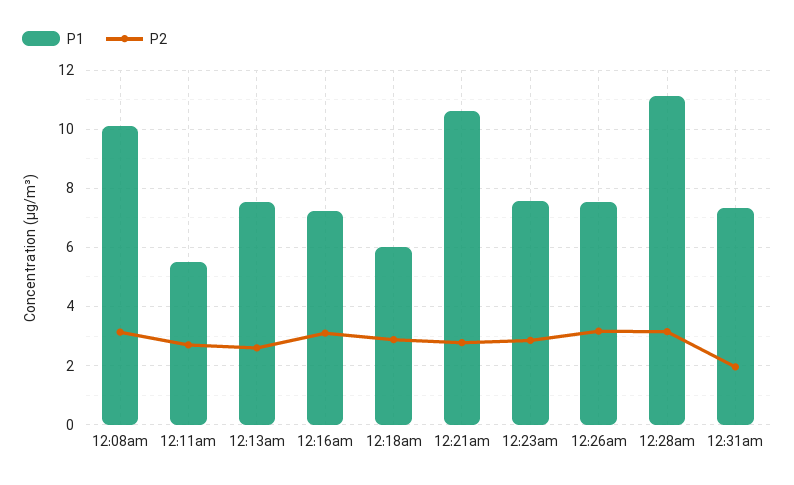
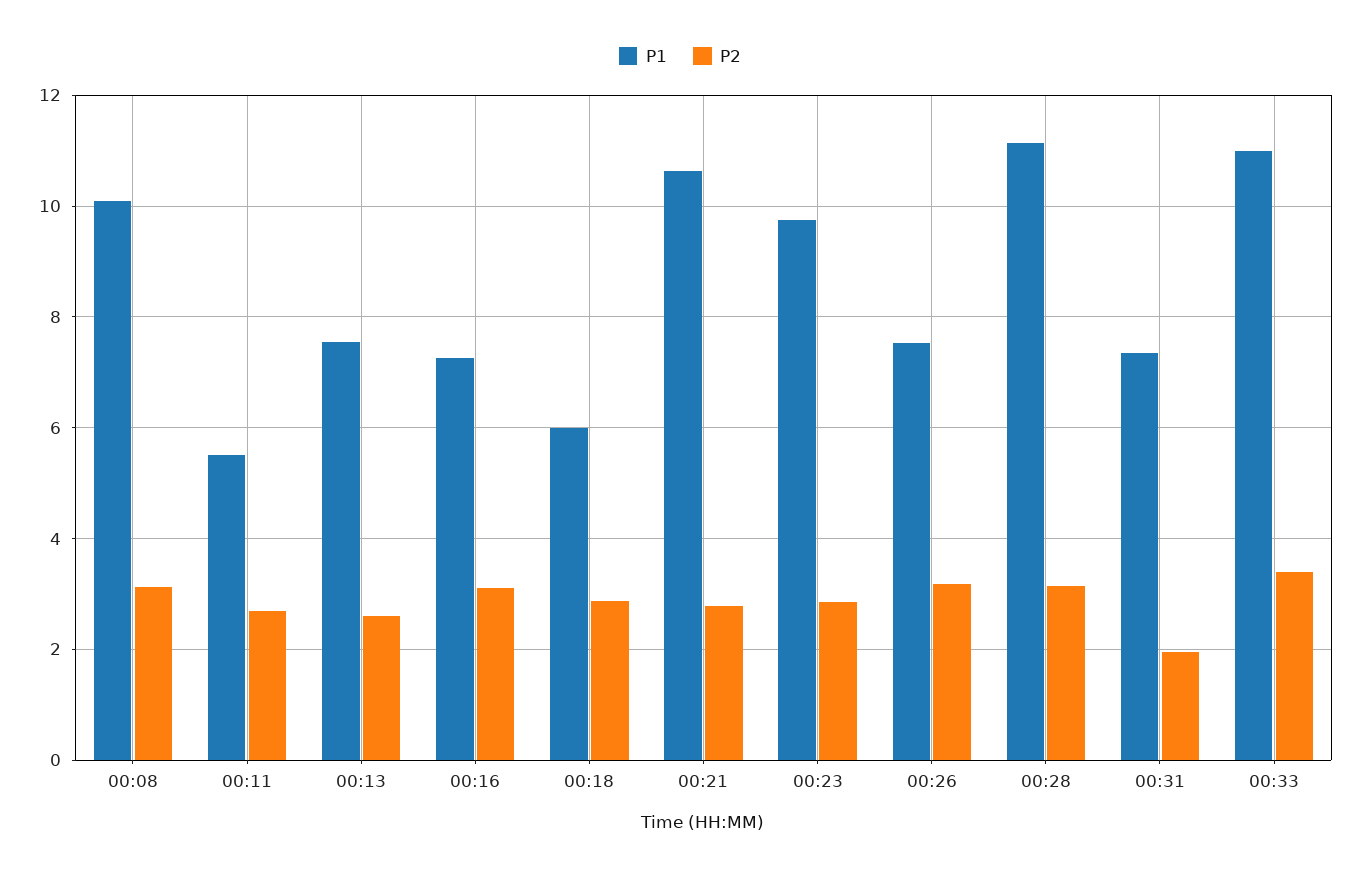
P1, 12:23am: 7.5 -> 9.8
P1, 00:33: none -> 11
P2, 00:33: none -> 3.4

